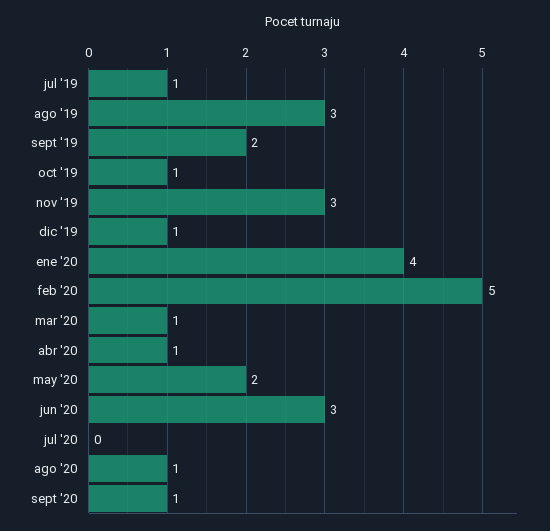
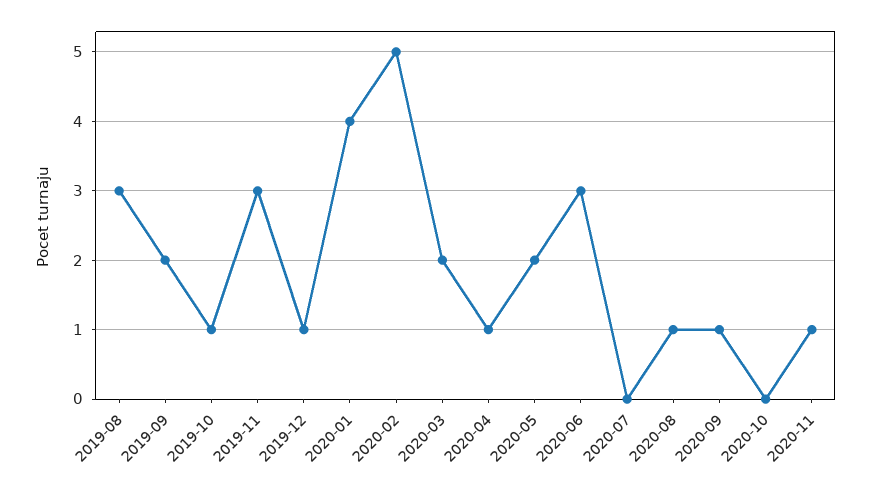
jul '19: 1 -> none
mar '20: 1 -> 2
2020-10: none -> 0
2020-11: none -> 1

